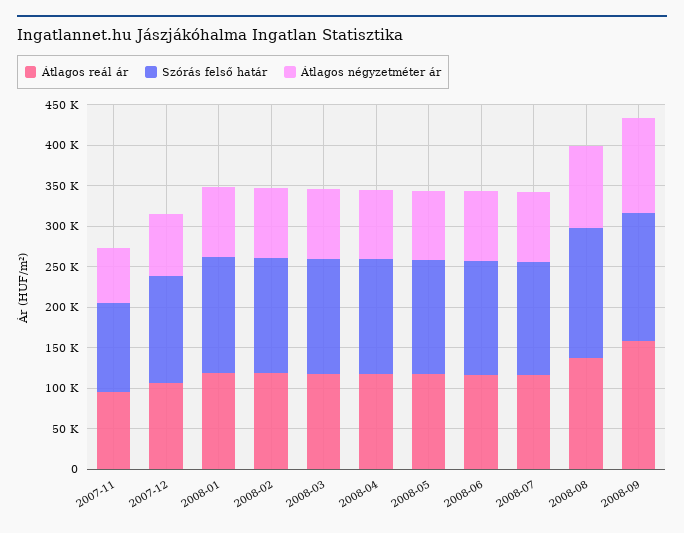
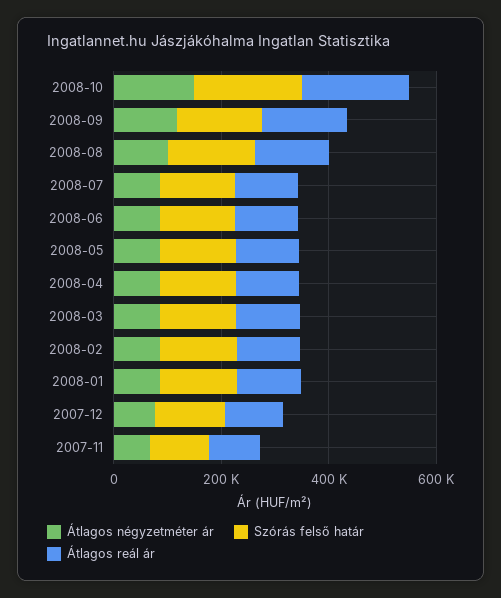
Átlagos négyzetméter ár, 2008-10: none -> 150000
Szórás felső határ, 2008-10: none -> 200000
Átlagos reál ár, 2008-10: none -> 200000

